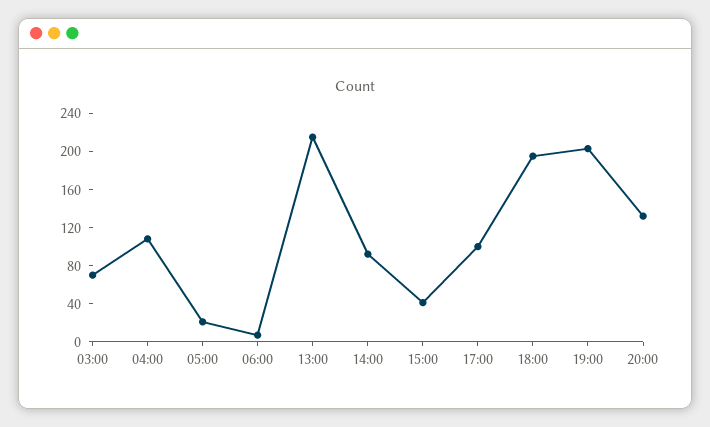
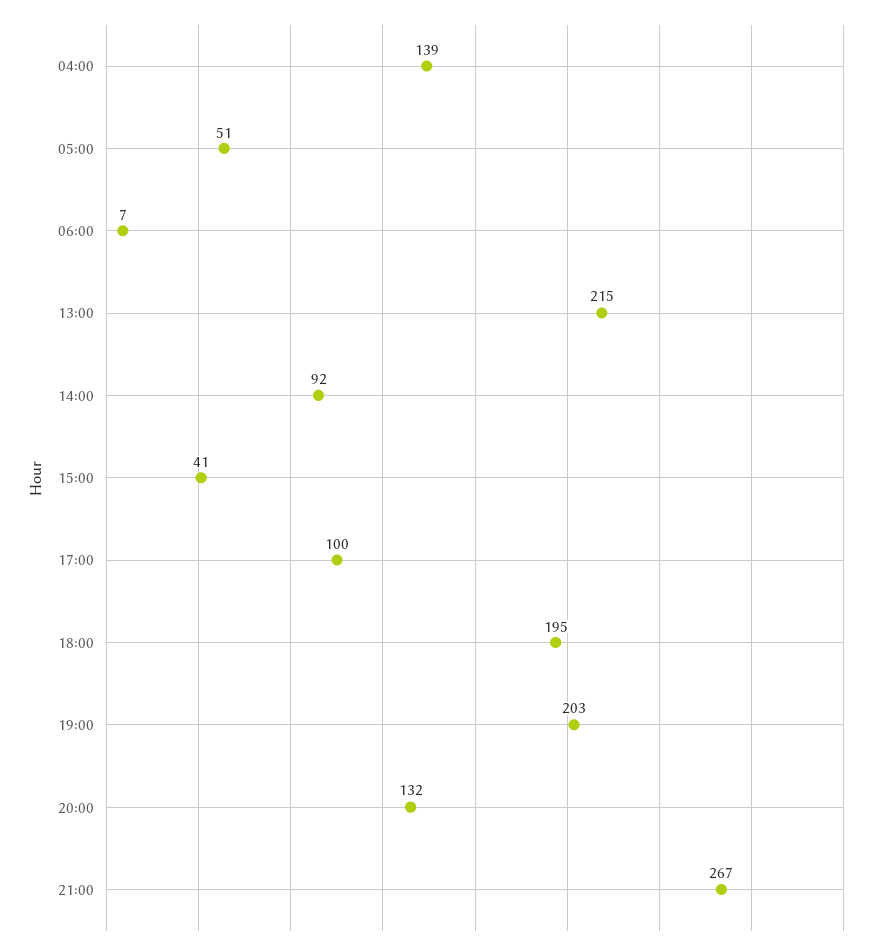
03:00: 70 -> none
04:00: 110 -> 139
05:00: 20 -> 51
21:00: none -> 267

